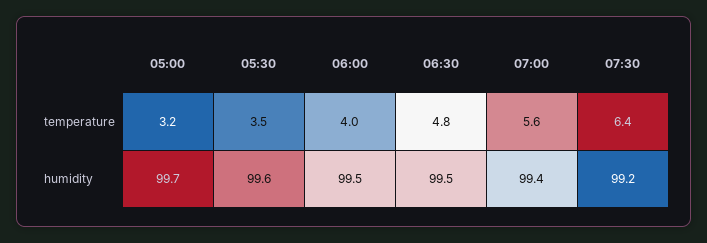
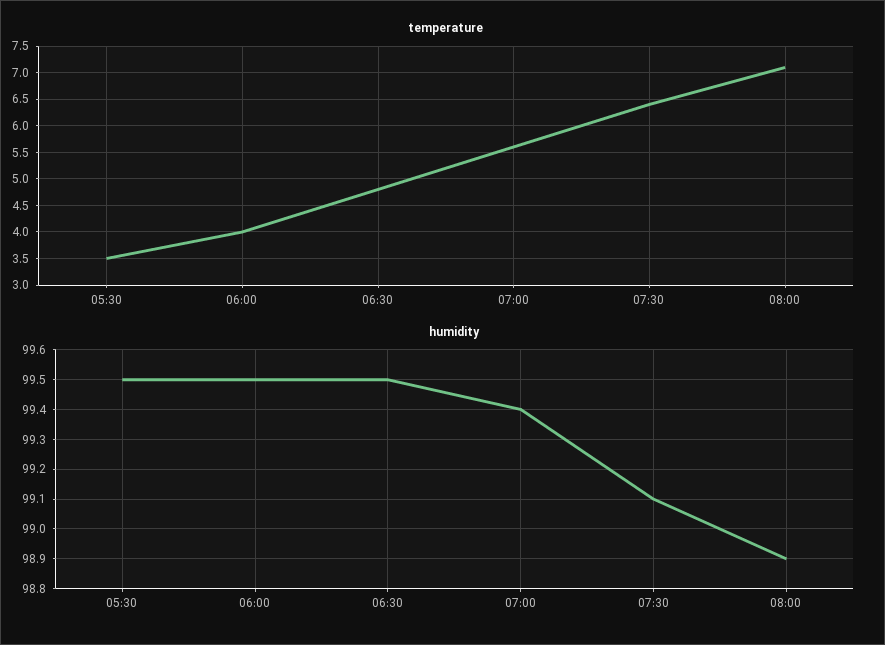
temperature, 05:00: 3.2 -> none
humidity, 05:00: 99.7 -> none
humidity, 05:30: 99.6 -> 99.5
humidity, 07:30: 99.2 -> 99.1
temperature, 08:00: none -> 7
humidity, 08:00: none -> 98.9

